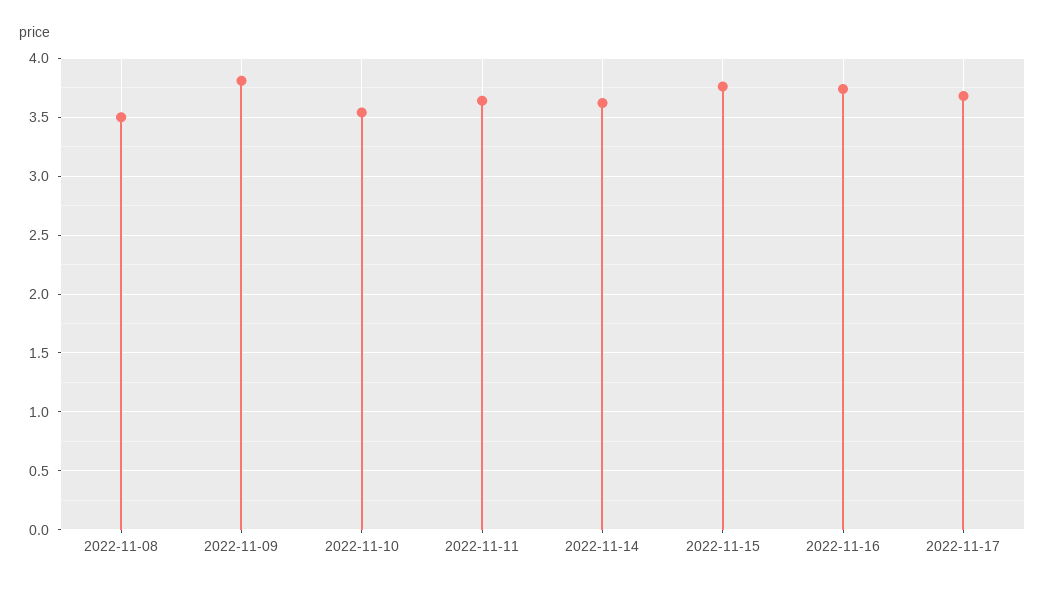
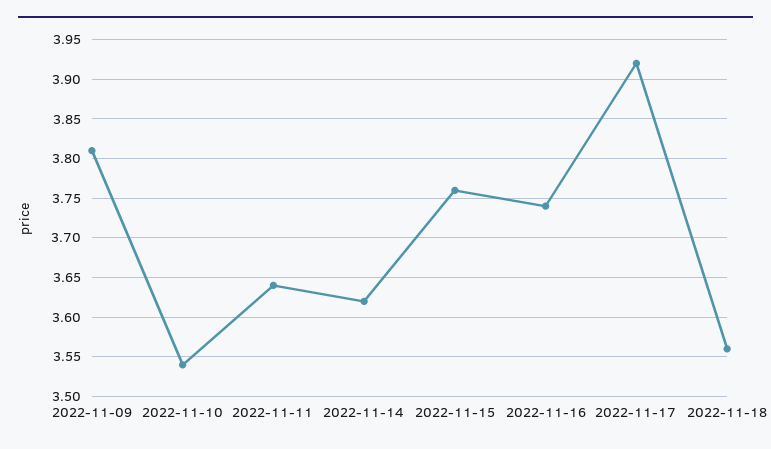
2022-11-08: 3.5 -> none
2022-11-17: 3.7 -> 3.92
2022-11-18: none -> 3.56

